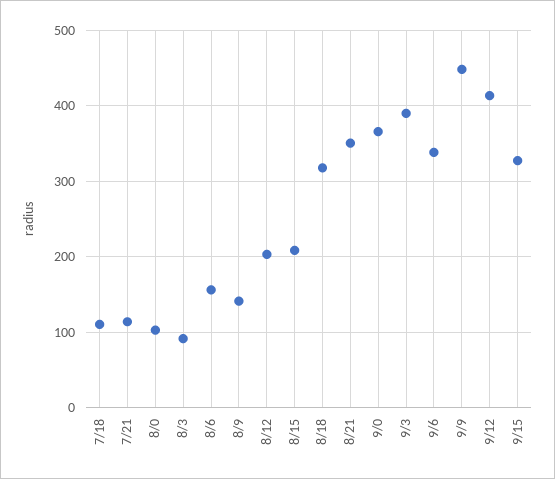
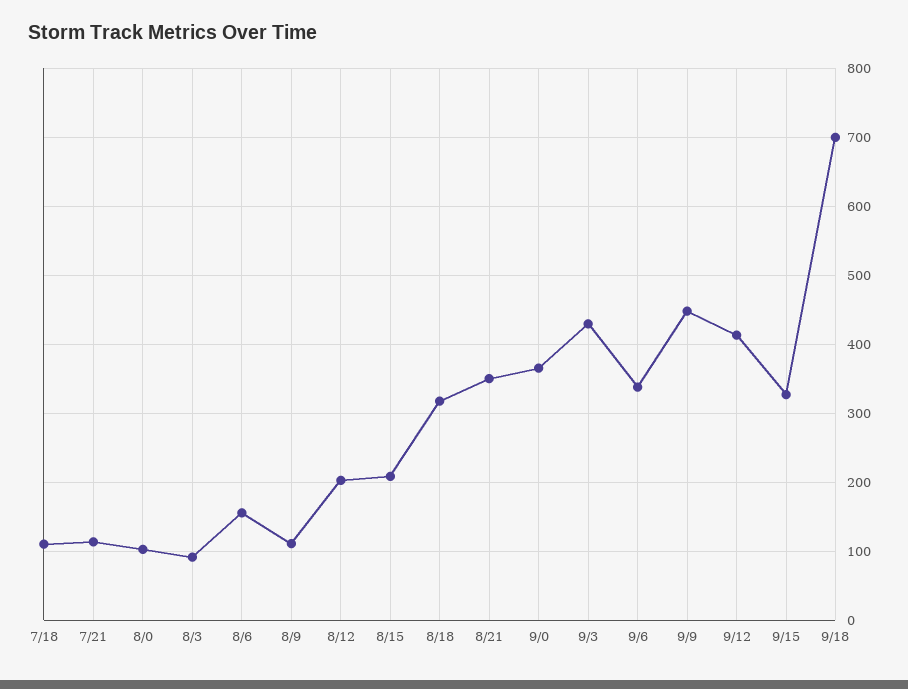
8/9: 140 -> 110
9/3: 390 -> 430
9/18: none -> 700

